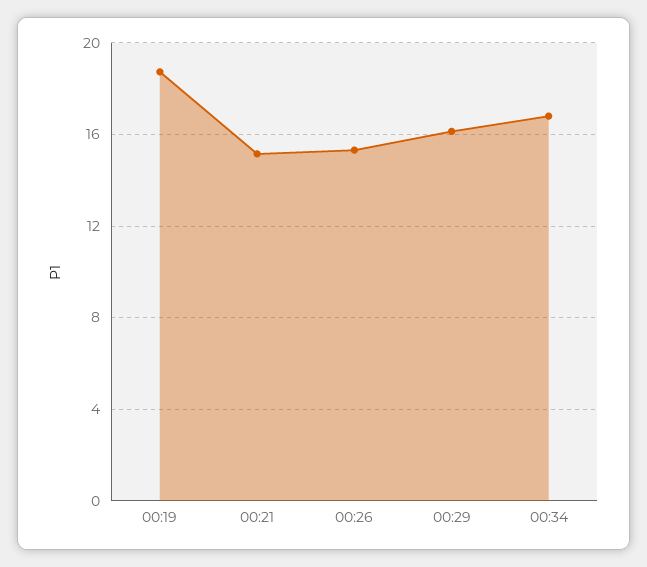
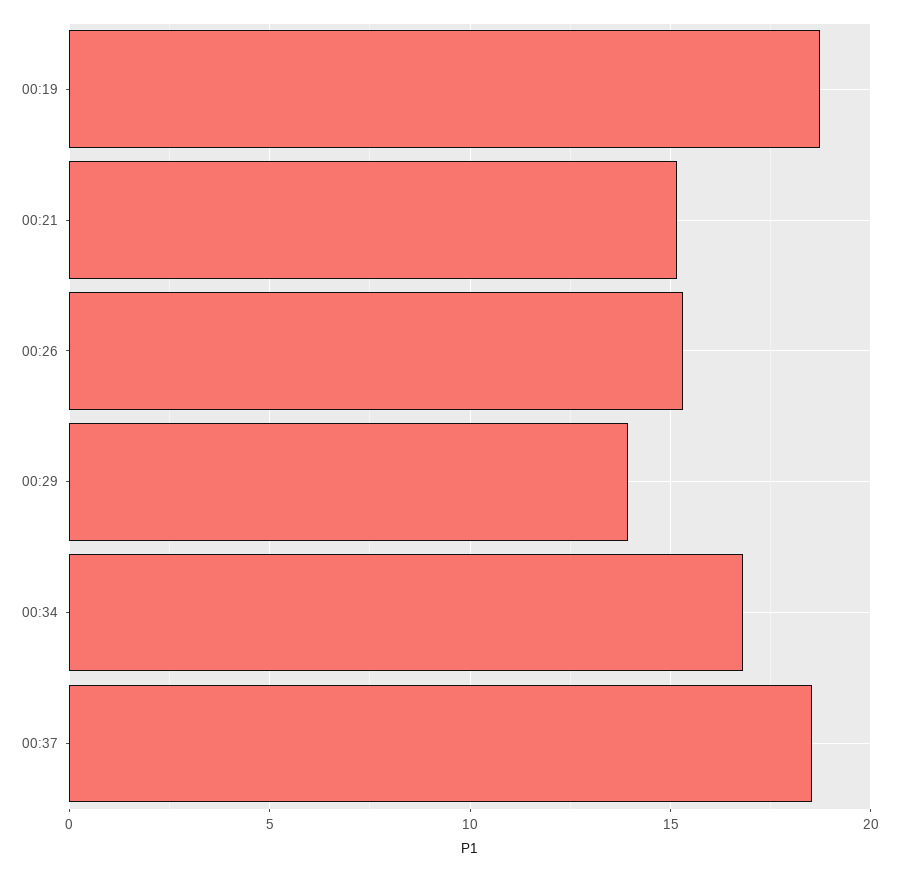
00:29: 16 -> 14
00:37: none -> 18.5

